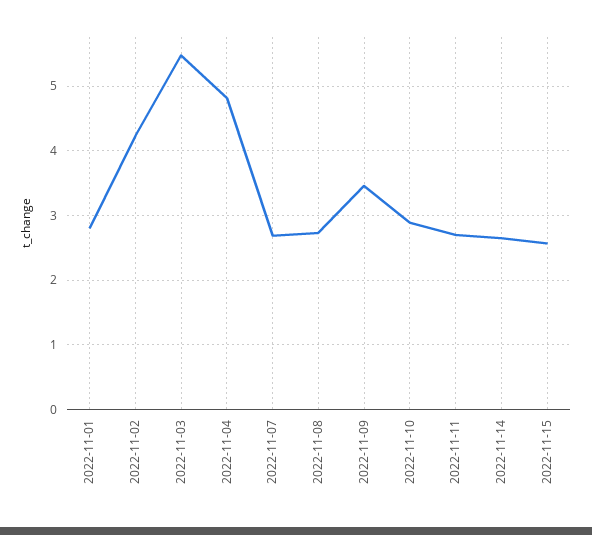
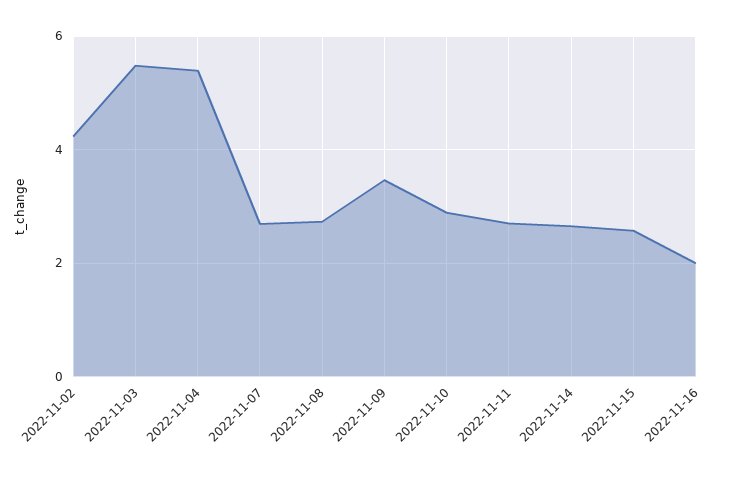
2022-11-01: 2.8 -> none
2022-11-04: 4.8 -> 5.4
2022-11-16: none -> 2

